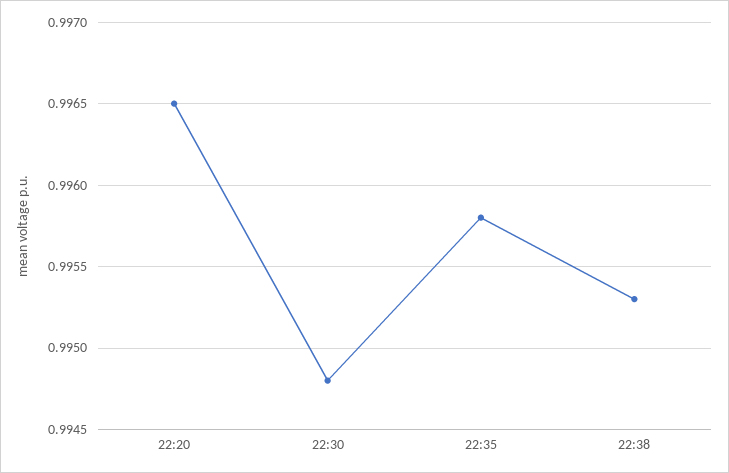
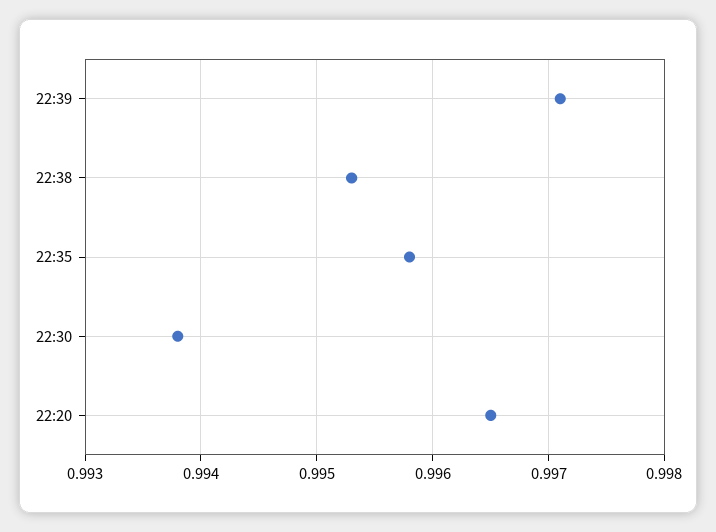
22:30: 0.9948 -> 0.9938
22:39: none -> 0.9971

